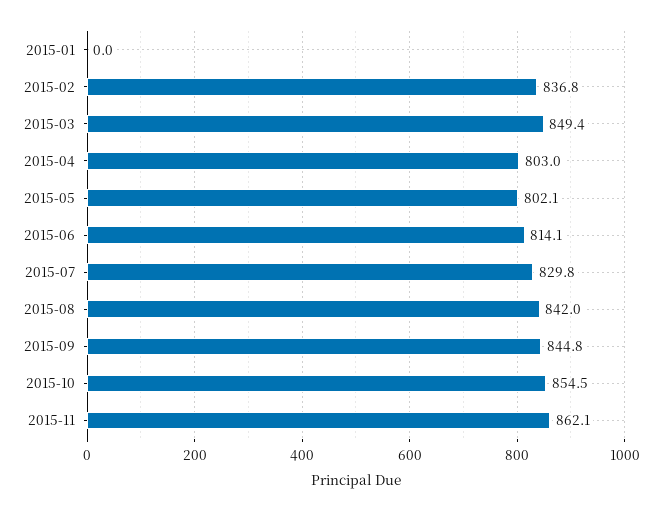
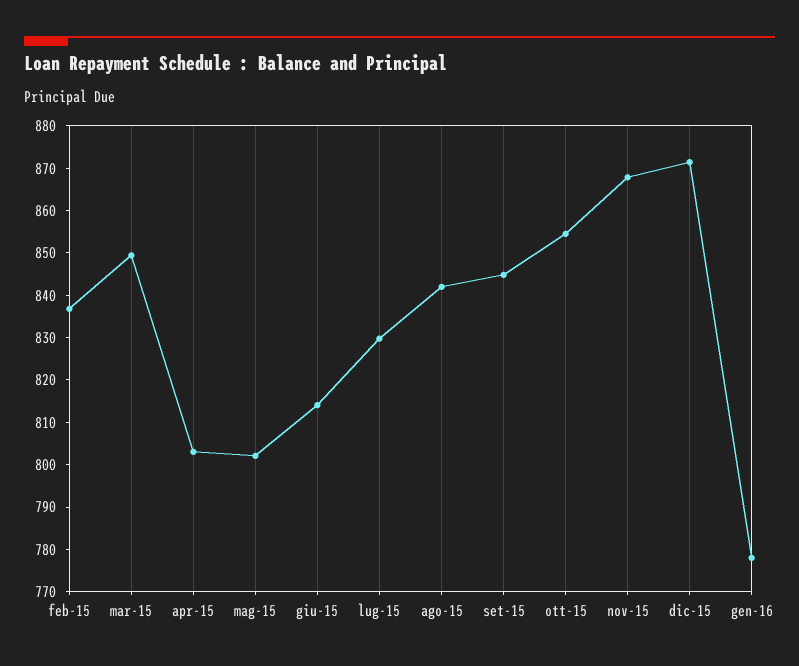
2015-01: 0 -> none
2015-11: 862.1 -> 868
dic-15: none -> 872
gen-16: none -> 778

